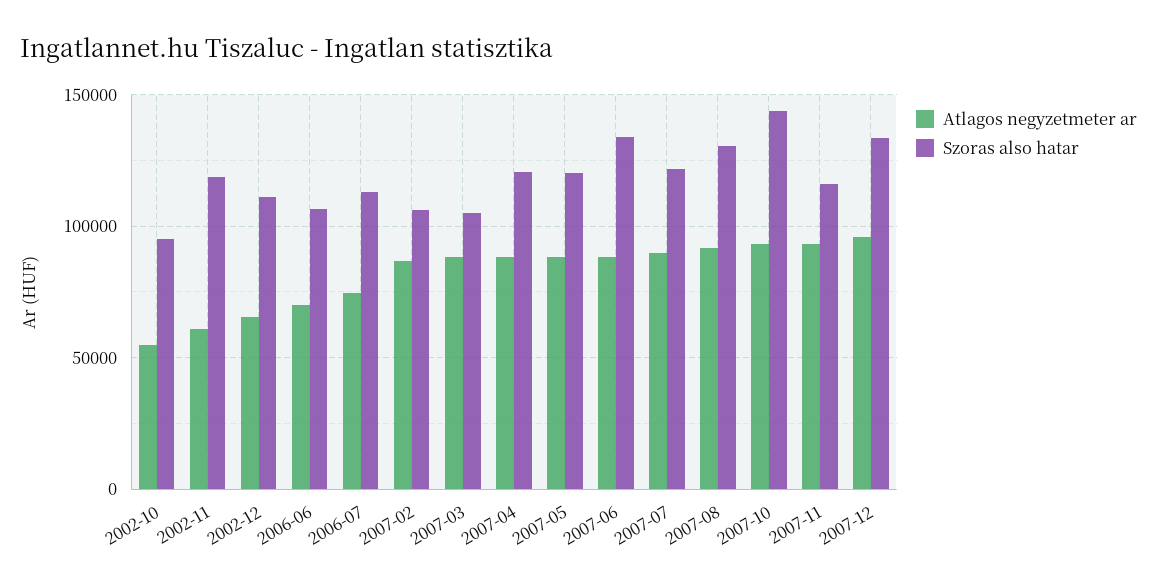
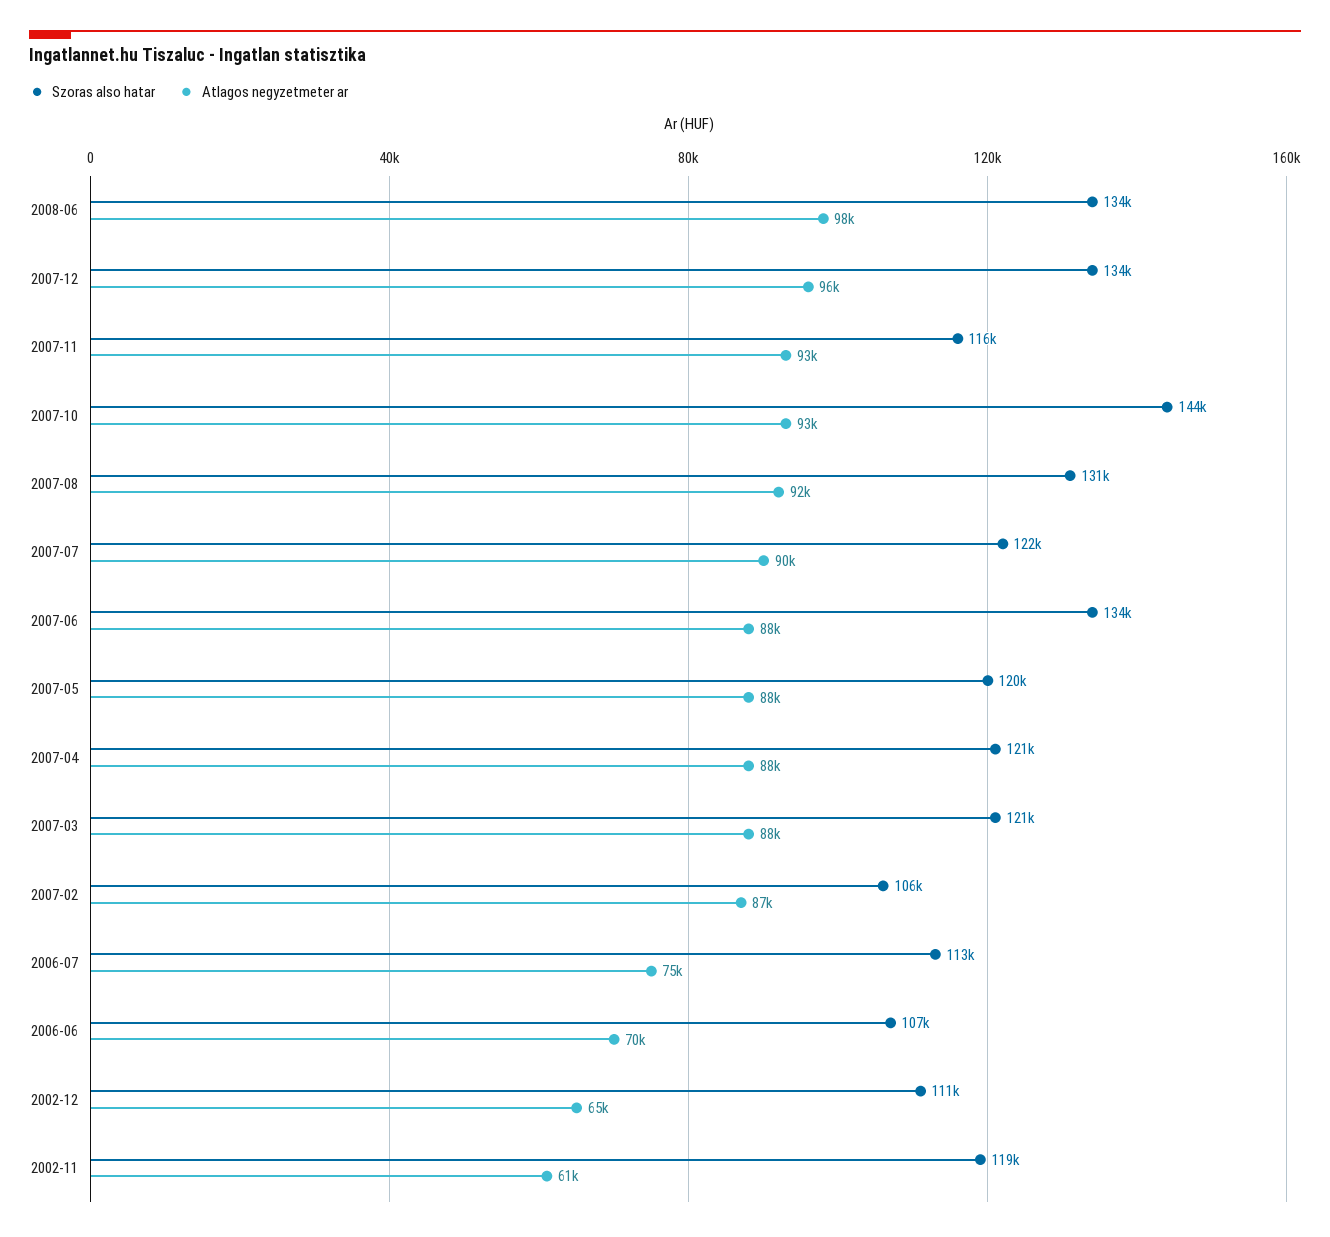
Atlagos negyzetmeter ar, 2002-10: 55000 -> none
Szoras also hatar, 2002-10: 95000 -> none
Szoras also hatar, 2007-03: 105000 -> 121000
Szoras also hatar, 2008-06: none -> 134000
Atlagos negyzetmeter ar, 2008-06: none -> 98000

